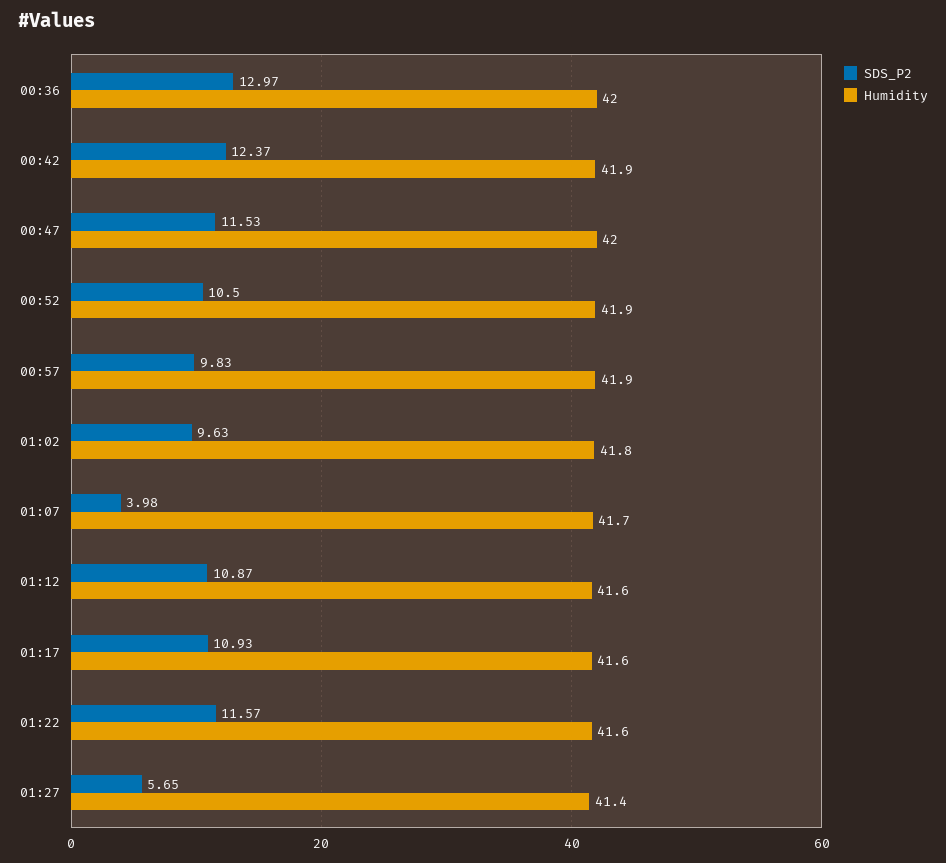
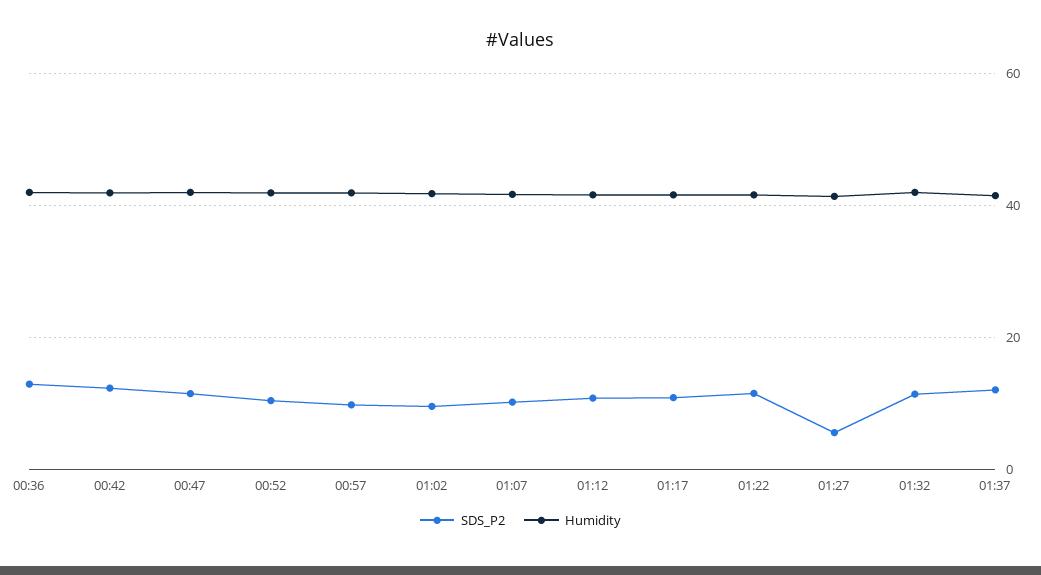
SDS_P2, 01:07: 3.98 -> 10
SDS_P2, 01:32: none -> 12
Humidity, 01:32: none -> 42
SDS_P2, 01:37: none -> 12
Humidity, 01:37: none -> 42

